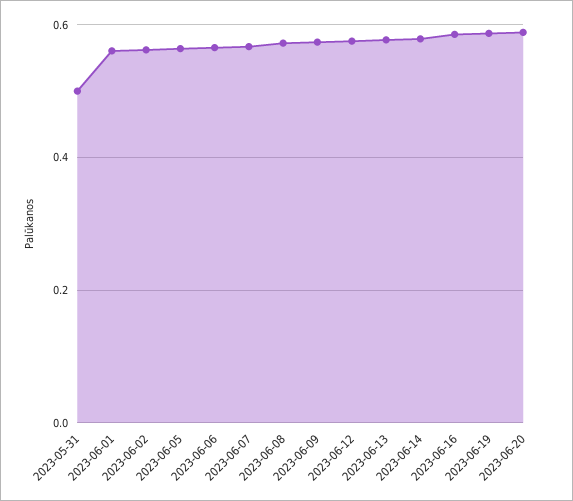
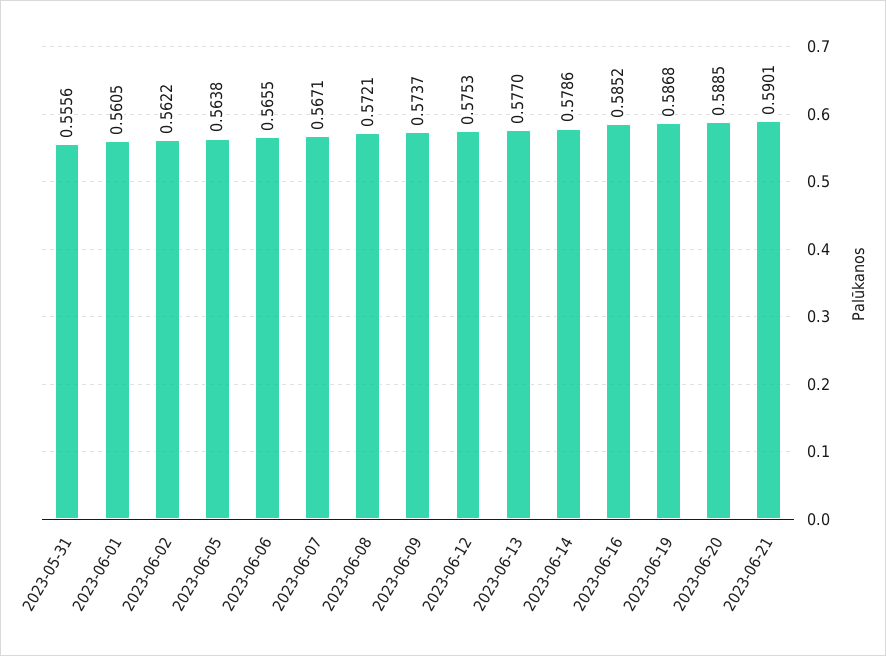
2023-05-31: 0.5 -> 0.5556
2023-06-21: none -> 0.5901

